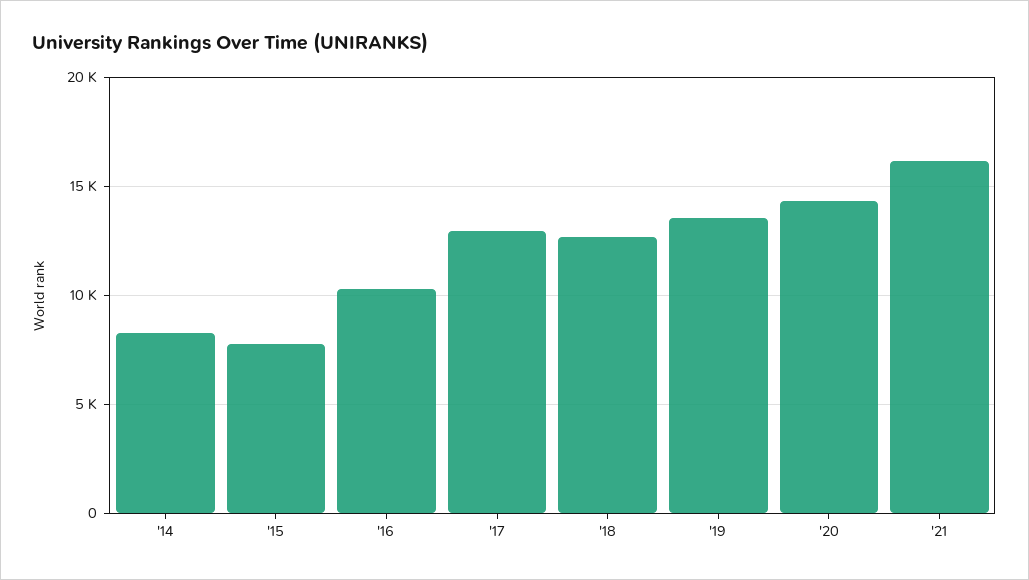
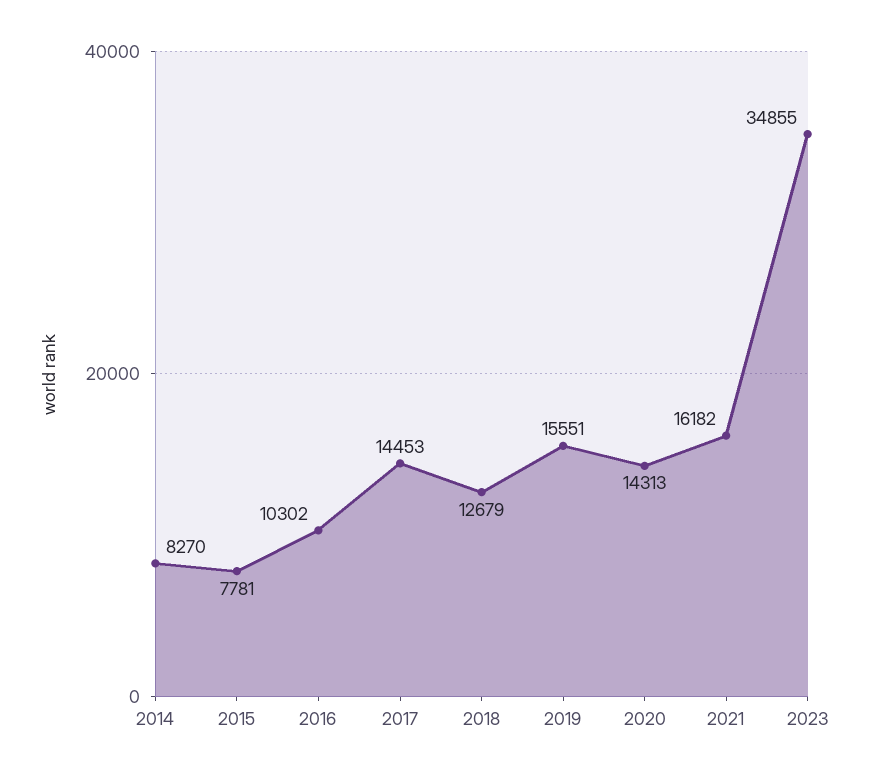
'17: 13000 -> 14453
'19: 13500 -> 15551
2023: none -> 34855

